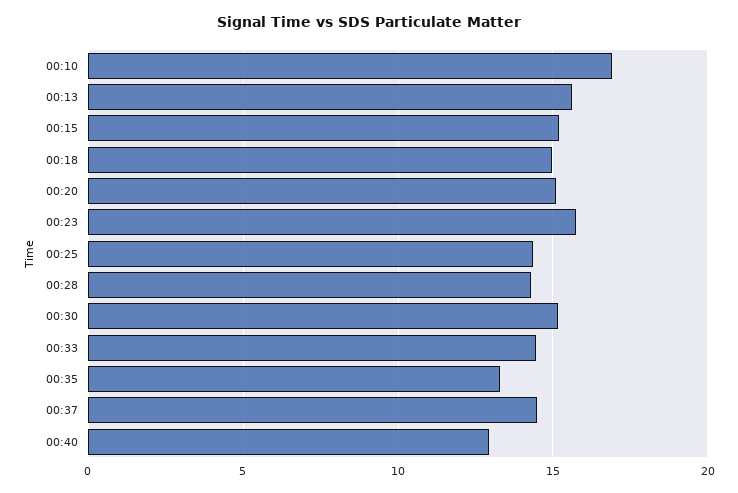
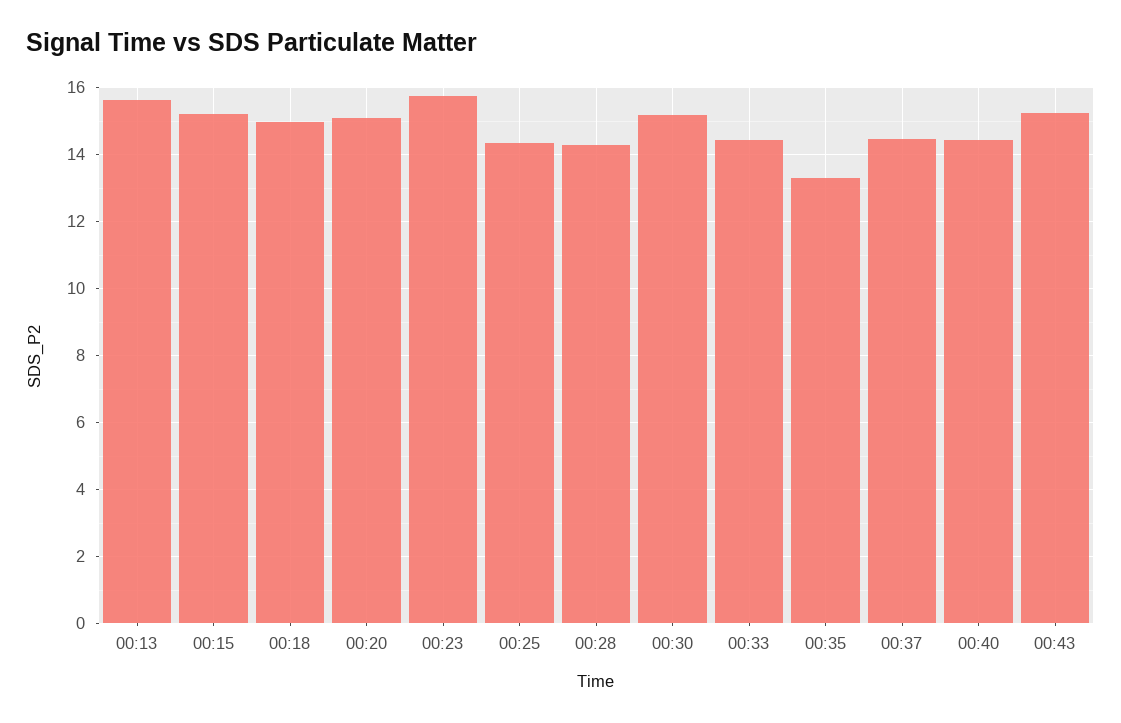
00:10: 17 -> none
00:40: 13 -> 14.4
00:43: none -> 15.2

